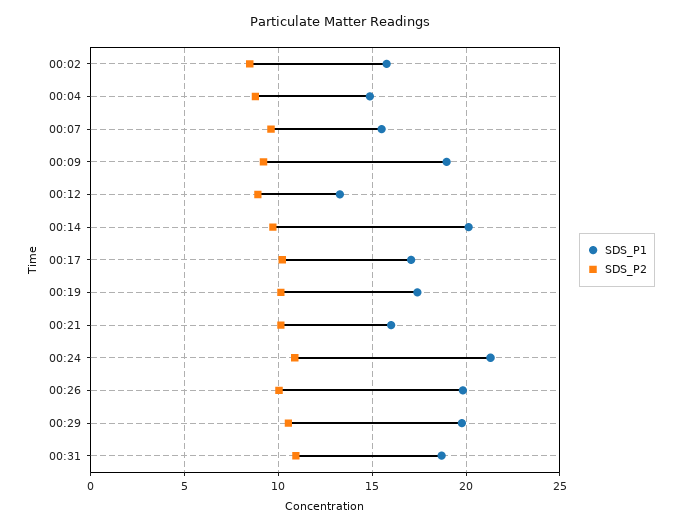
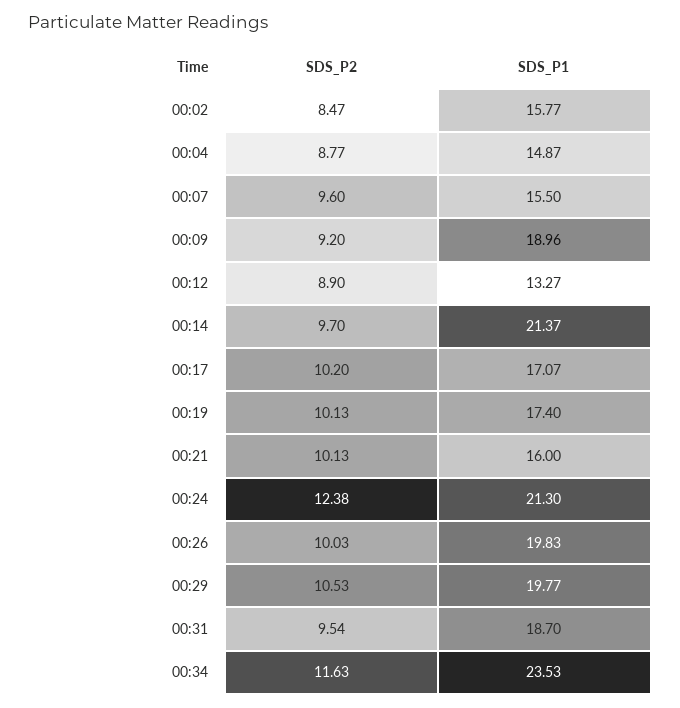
SDS_P1, 00:14: 20 -> 21.37
SDS_P2, 00:24: 11 -> 12.38
SDS_P2, 00:31: 11 -> 9.54
SDS_P2, 00:34: none -> 11.63
SDS_P1, 00:34: none -> 23.53

